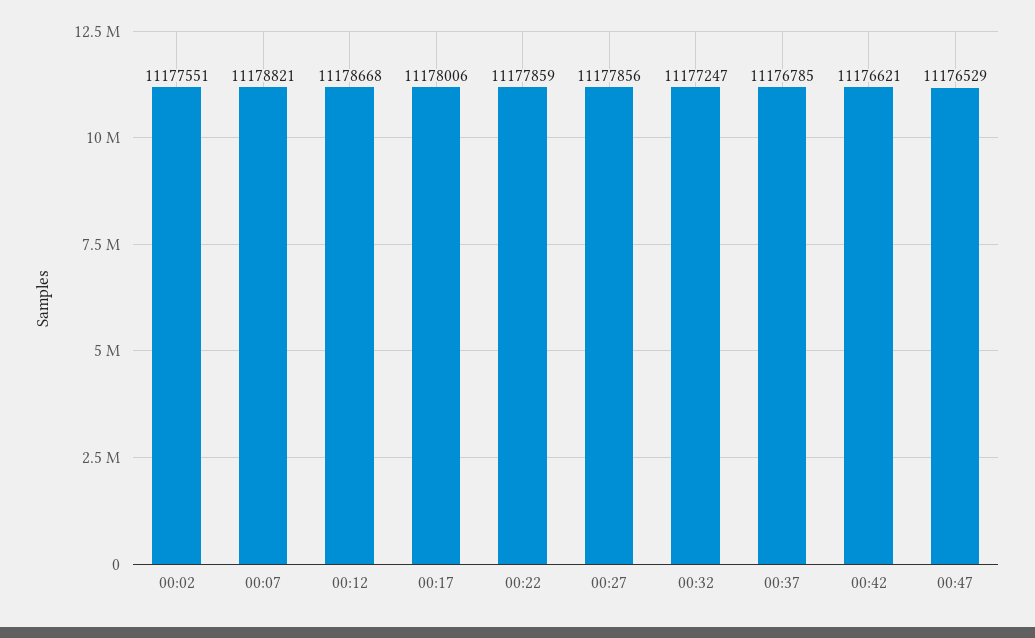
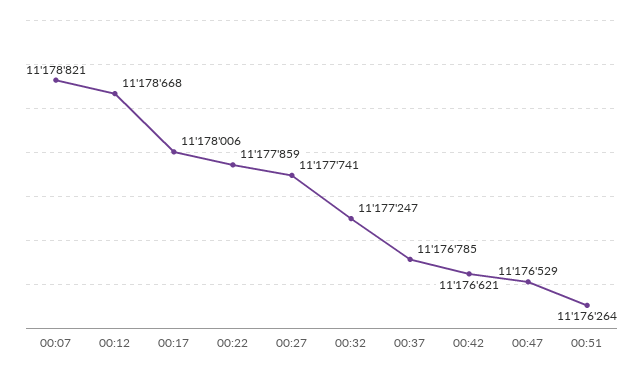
00:02: 11177551 -> none
00:27: 11177856 -> 11177741
00:51: none -> 11176264

